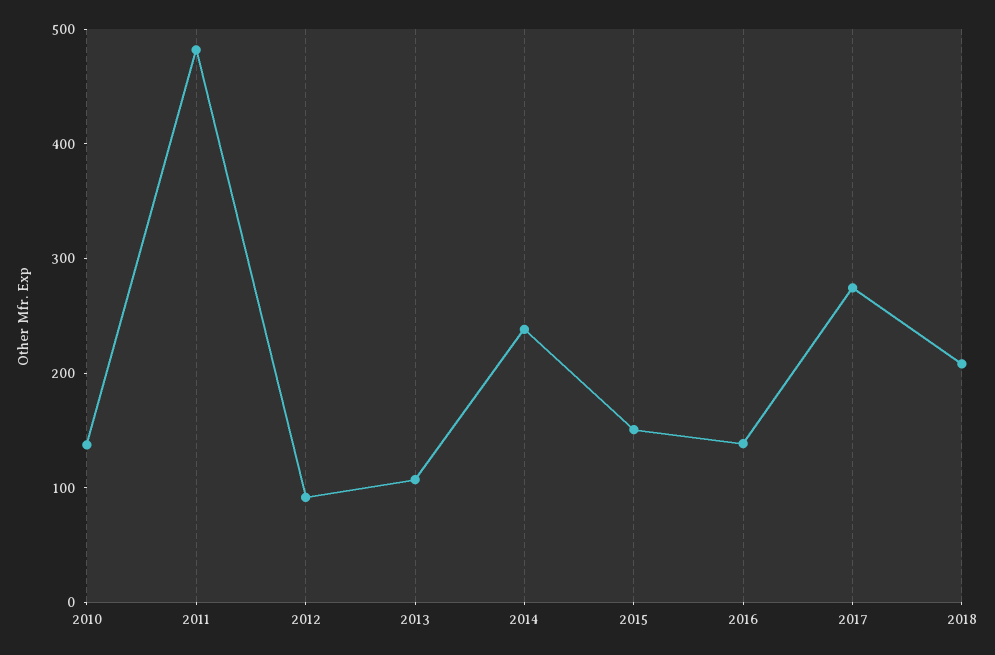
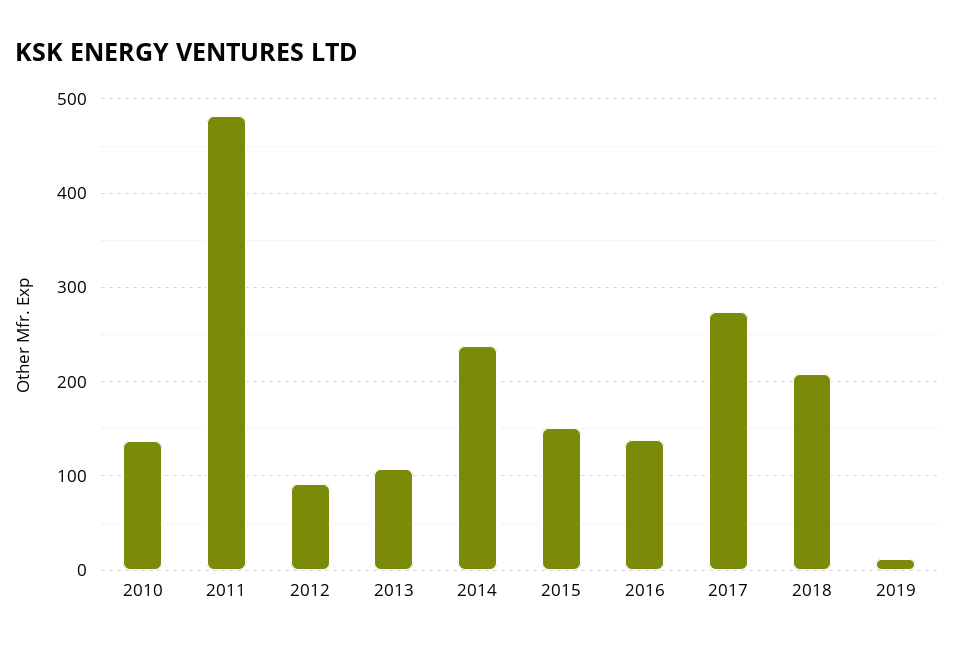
2019: none -> 10

